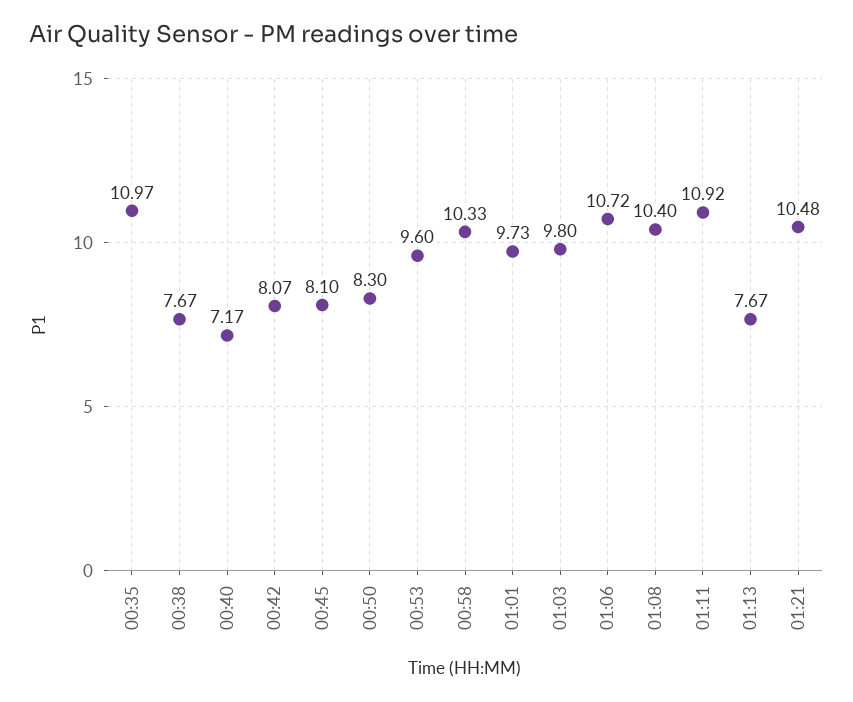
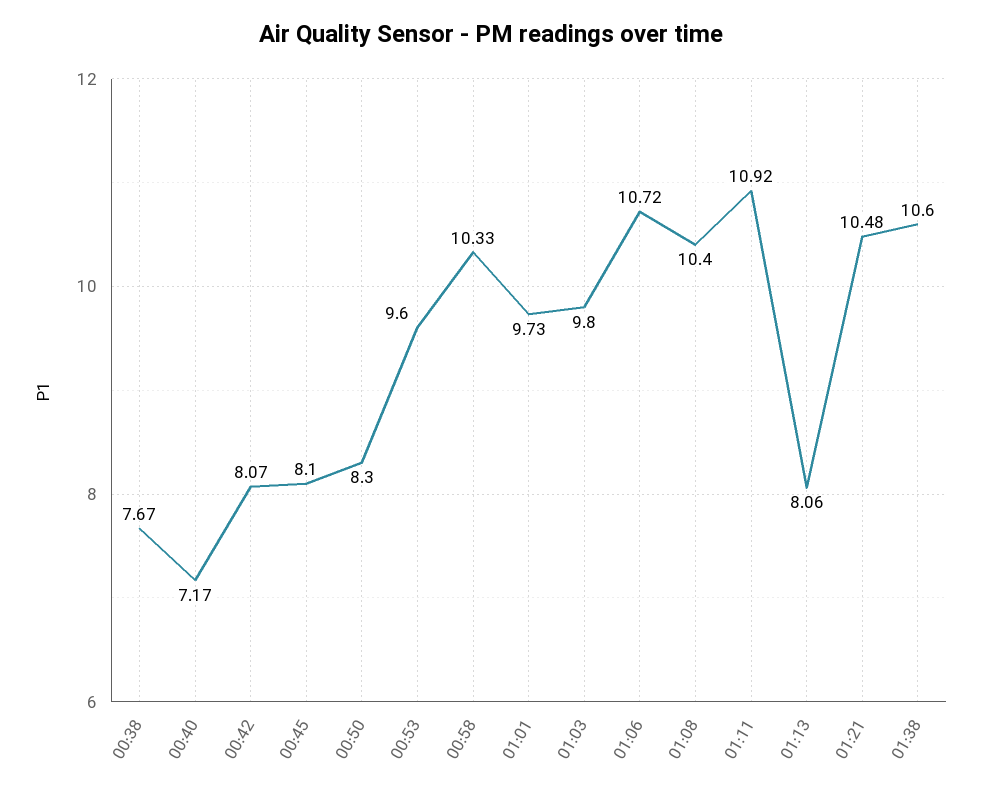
00:35: 10.97 -> none
01:13: 7.67 -> 8.06
01:38: none -> 10.6

